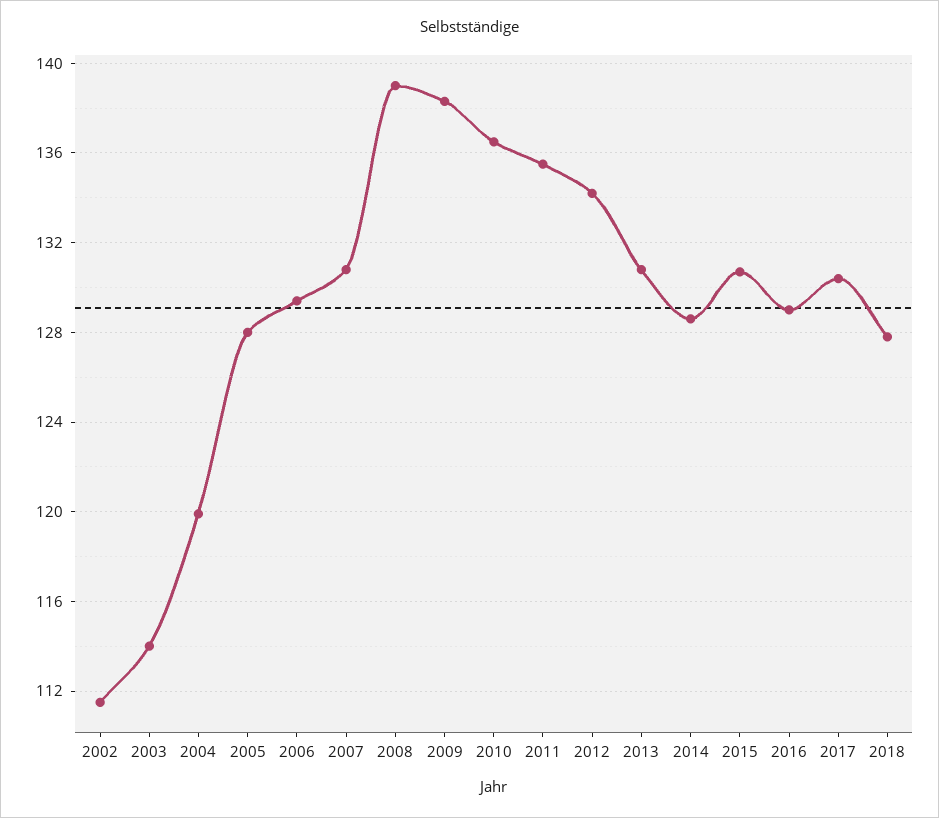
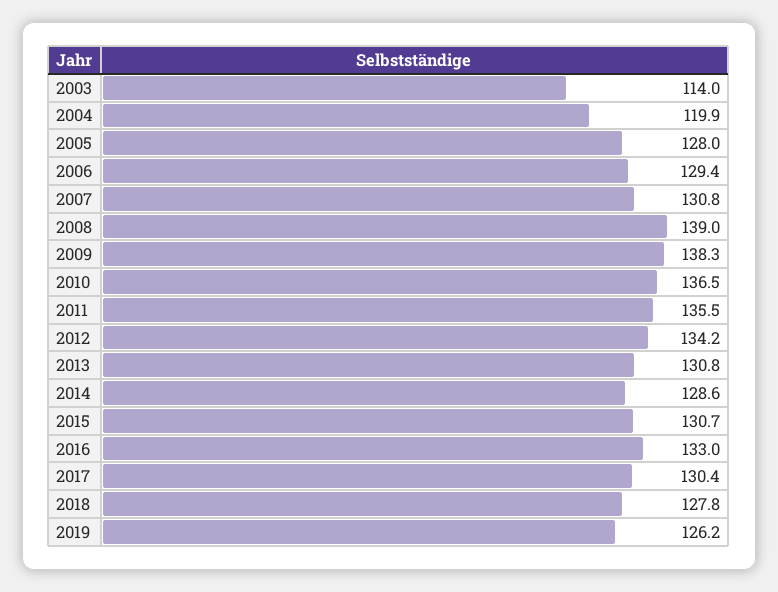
2002: 111.5 -> none
2016: 129 -> 133
2019: none -> 126.2

